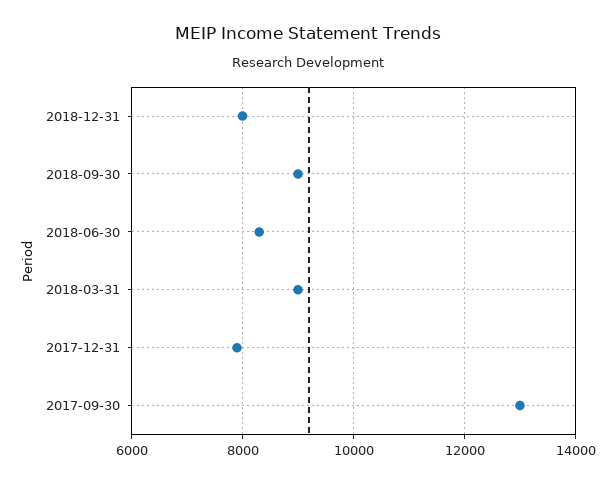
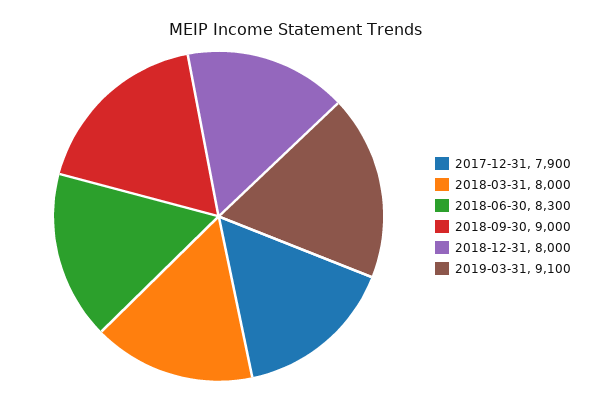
2018-03-31: 9000 -> 8000
2017-09-30: 13000 -> none
2019-03-31: none -> 9100

